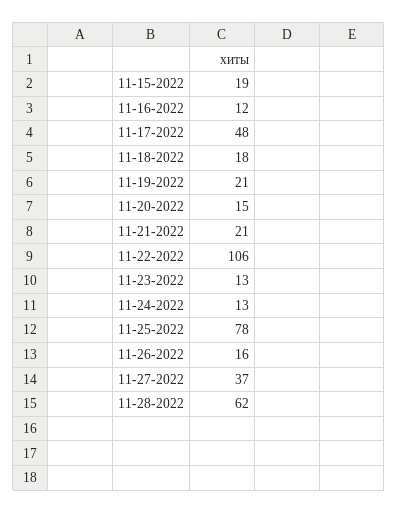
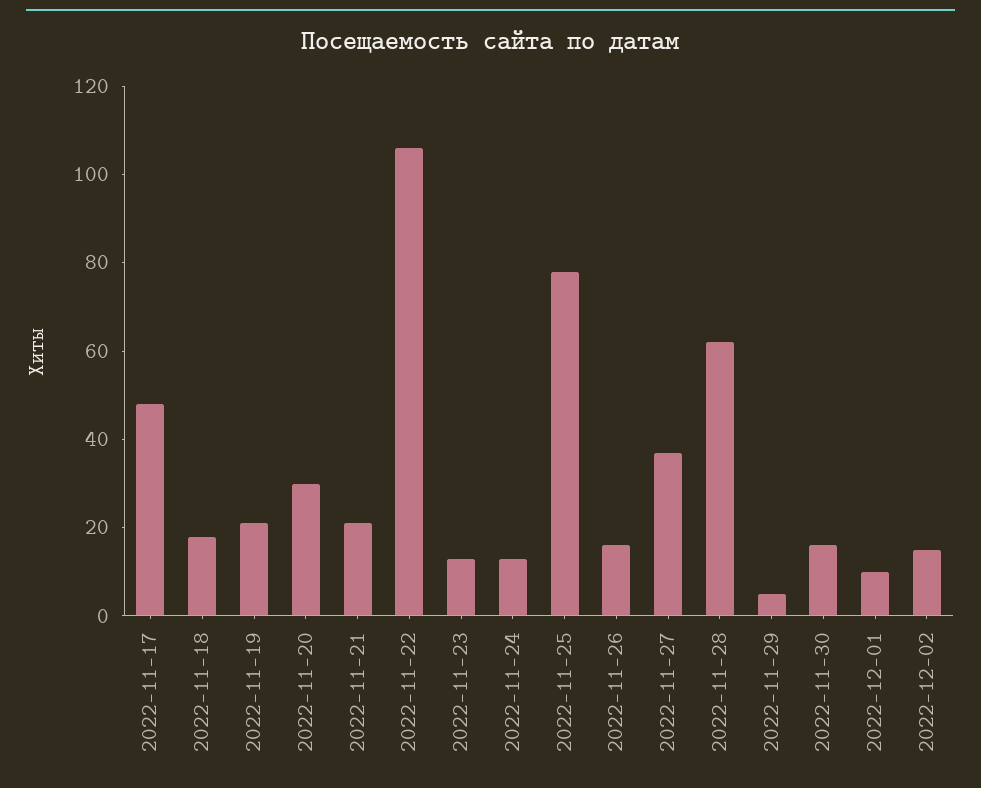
11-15-2022: 19 -> none
11-16-2022: 12 -> none
11-20-2022: 15 -> 30
2022-11-29: none -> 5
2022-11-30: none -> 15
2022-12-01: none -> 10
2022-12-02: none -> 15

